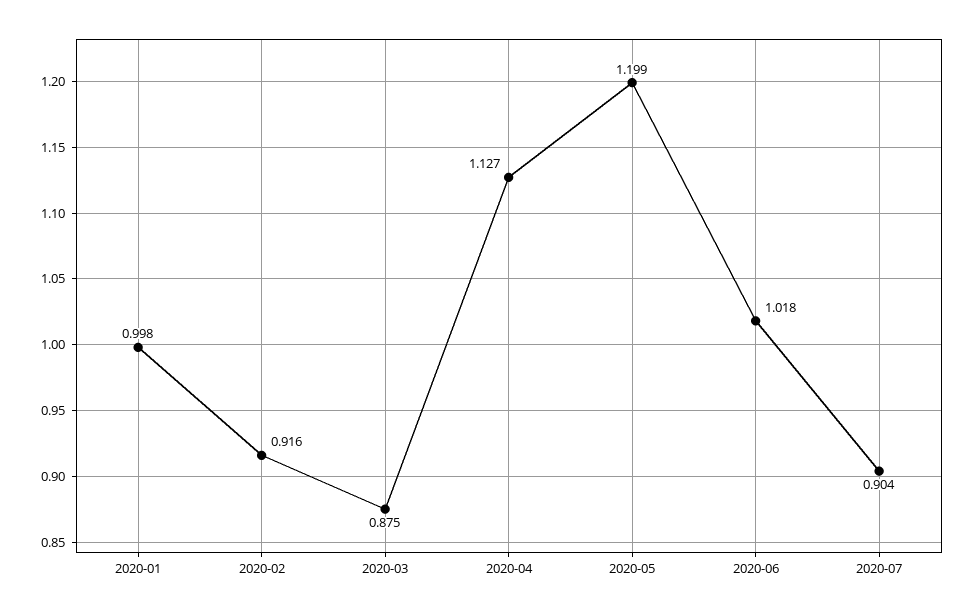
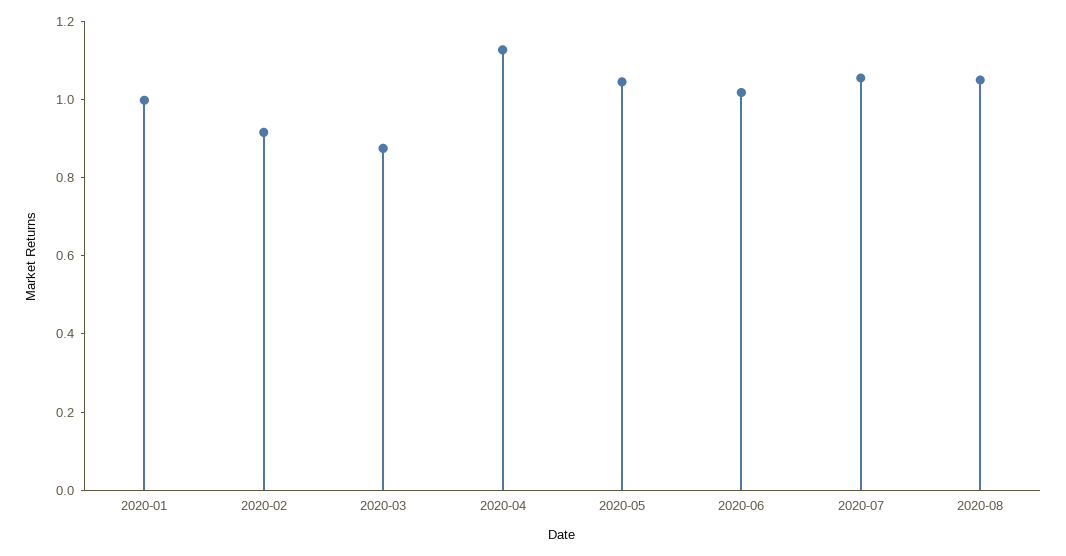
2020-05: 1.199 -> 1.05
2020-07: 0.904 -> 1.05
2020-08: none -> 1.05

